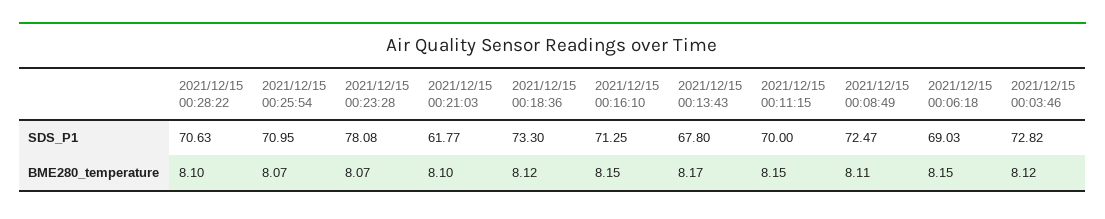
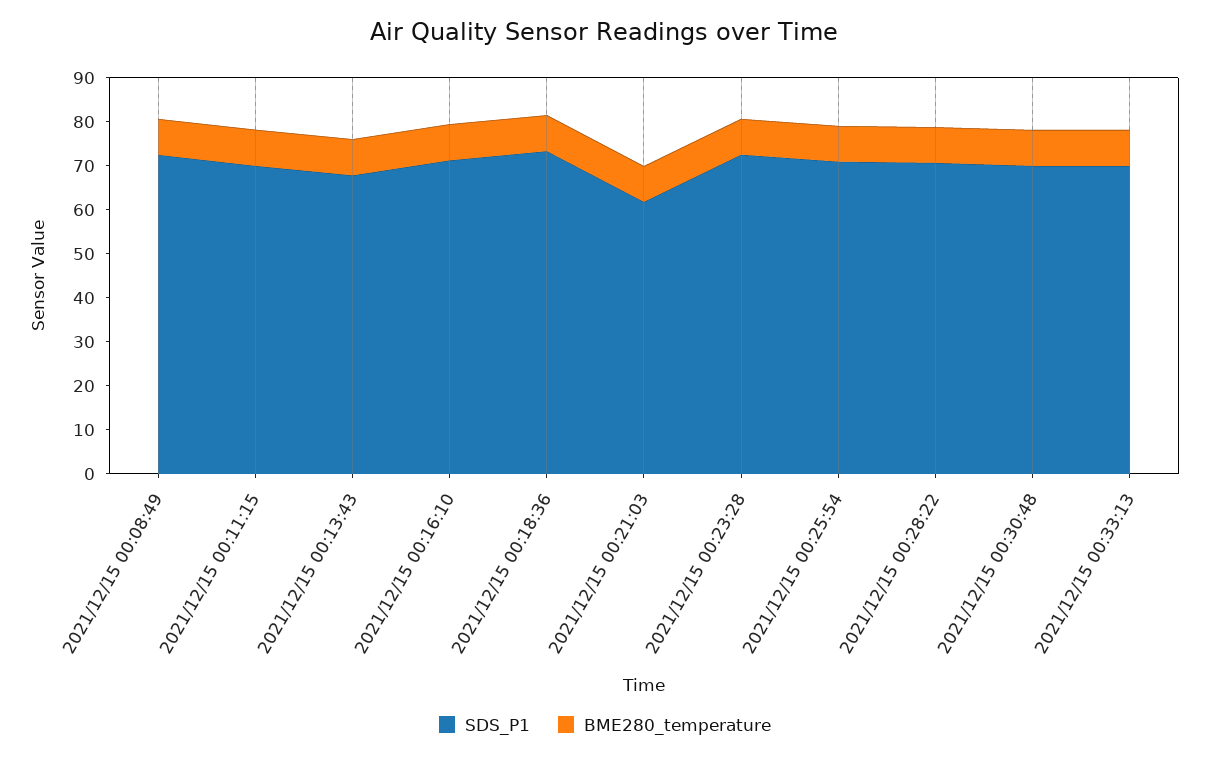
SDS_P1, 2021/12/15 00:23:28: 78.08 -> 72
SDS_P1, 2021/12/15 00:06:18: 69.03 -> none
SDS_P1, 2021/12/15 00:03:46: 72.82 -> none
BME280_temperature, 2021/12/15 00:06:18: 8.15 -> none
BME280_temperature, 2021/12/15 00:03:46: 8.12 -> none
SDS_P1, 2021/12/15 00:30:48: none -> 70
BME280_temperature, 2021/12/15 00:30:48: none -> 8
SDS_P1, 2021/12/15 00:33:13: none -> 70
BME280_temperature, 2021/12/15 00:33:13: none -> 8

